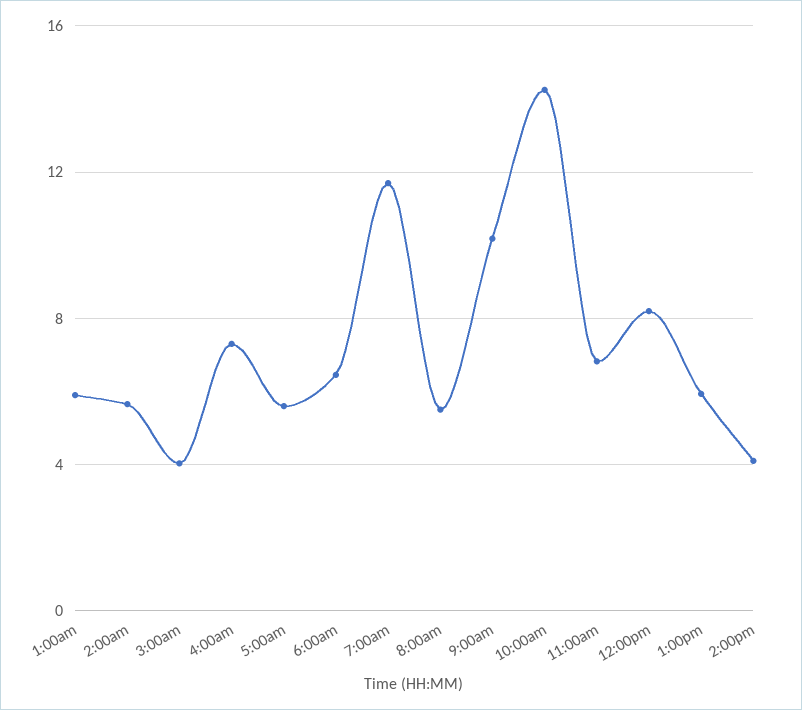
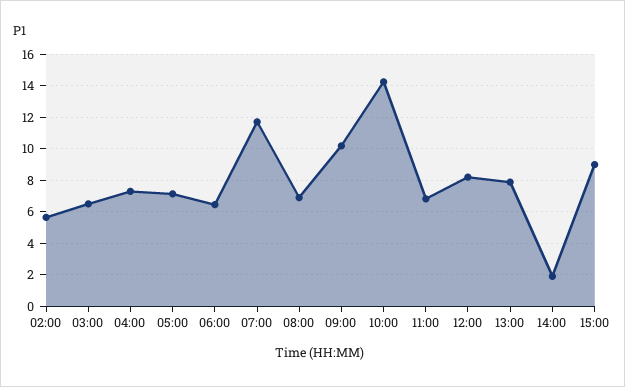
1:00am: 6 -> none
3:00am: 4 -> 6.5
5:00am: 5.5 -> 7
8:00am: 5.5 -> 7
1:00pm: 6 -> 8
2:00pm: 4 -> 2
15:00: none -> 9

